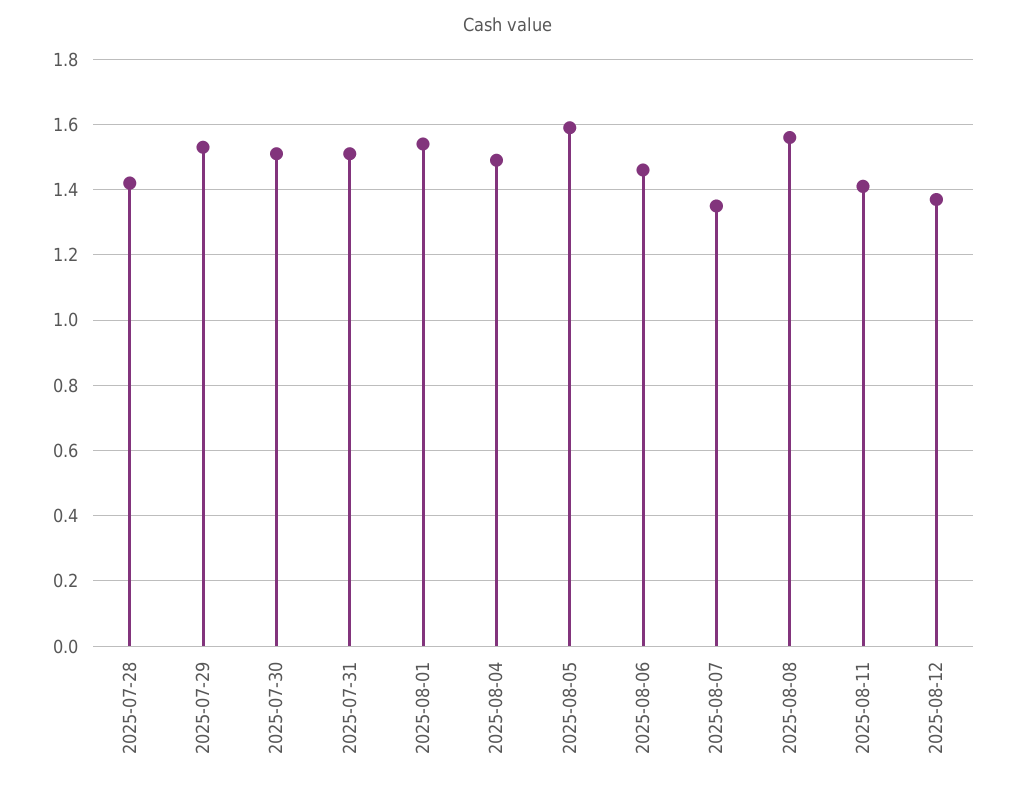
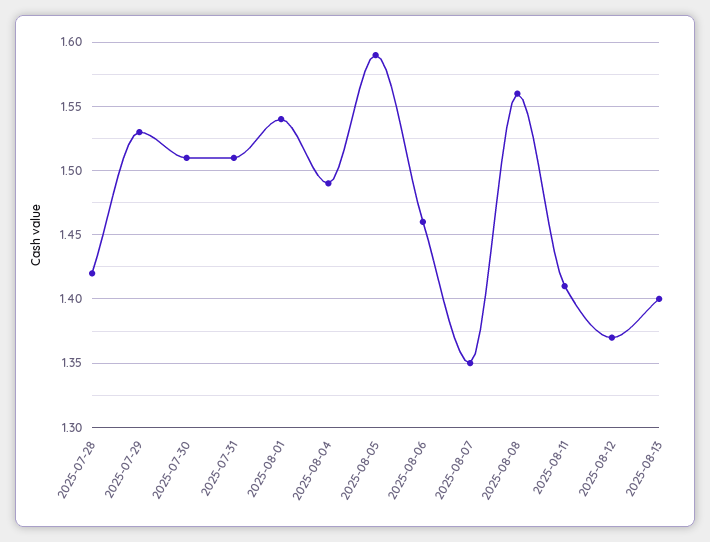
2025-08-13: none -> 1.4

